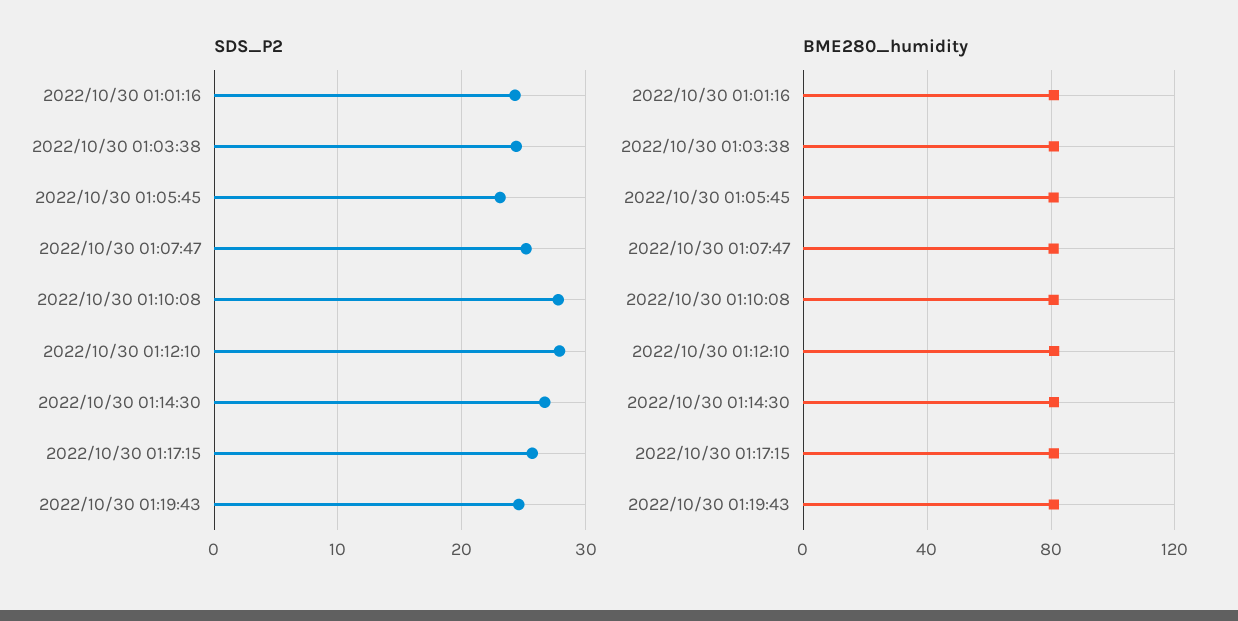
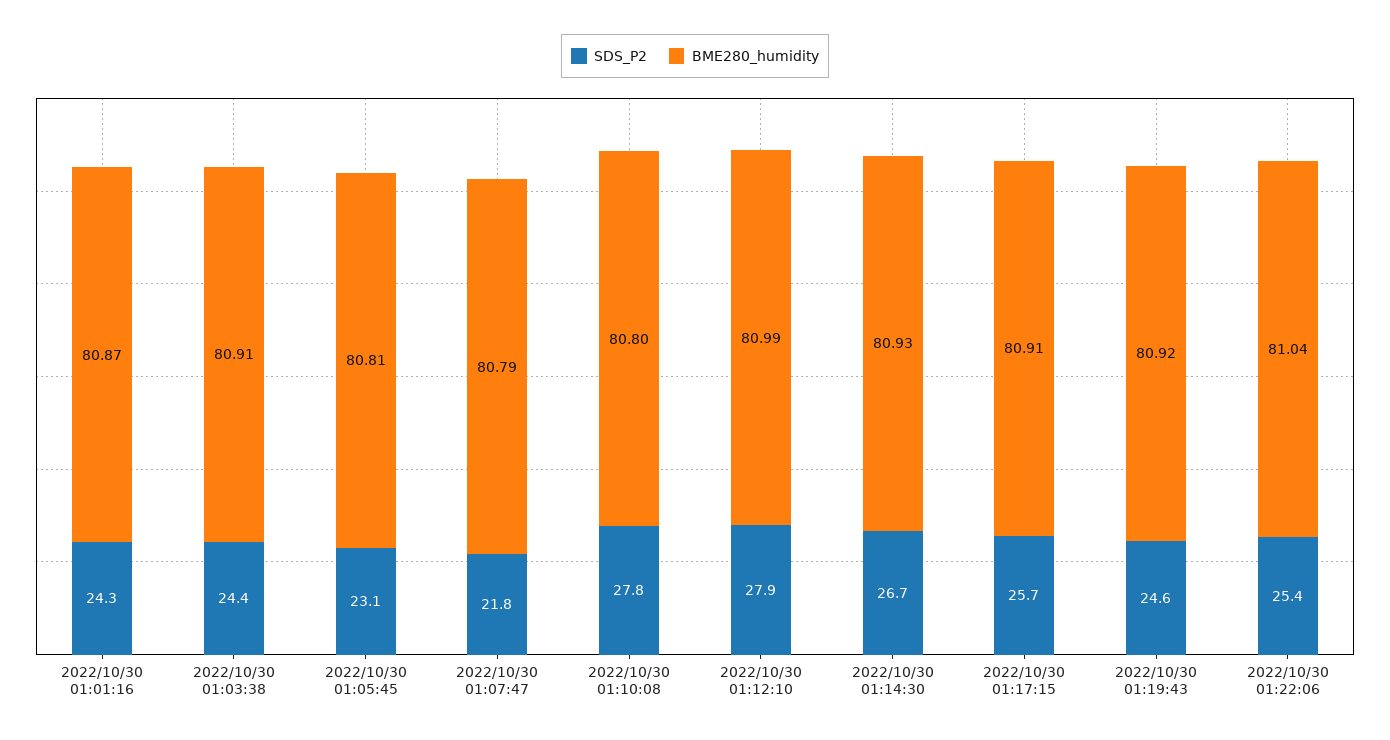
SDS_P2, 2022/10/30 01:07:47: 25 -> 21.8
SDS_P2, 2022/10/30 01:22:06: none -> 25.4
BME280_humidity, 2022/10/30 01:22:06: none -> 81.04

